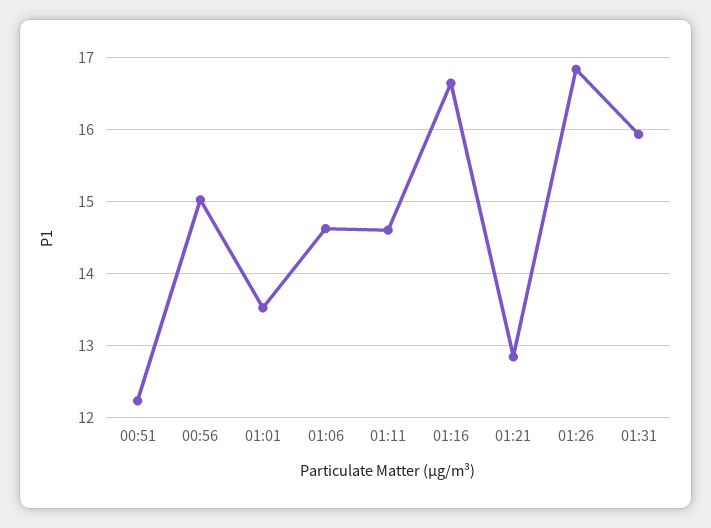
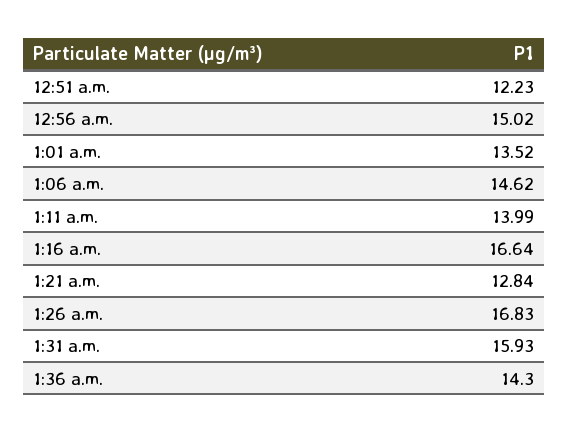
01:11: 14.6 -> 13.99
1:36 a.m.: none -> 14.3

